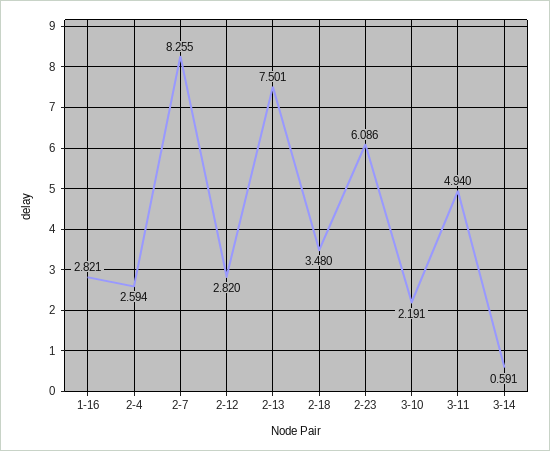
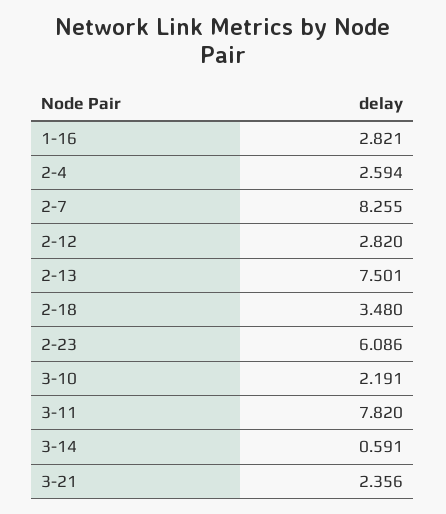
3-11: 4.94 -> 7.82
3-21: none -> 2.356

